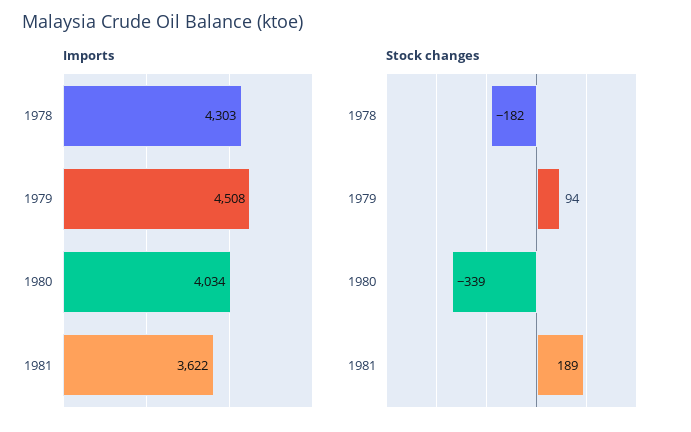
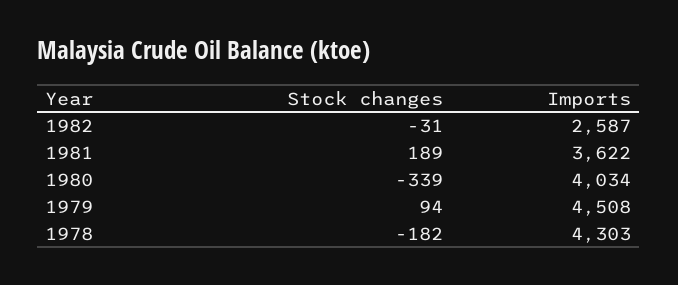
Stock changes, 1982: none -> -31
Imports, 1982: none -> 2587

